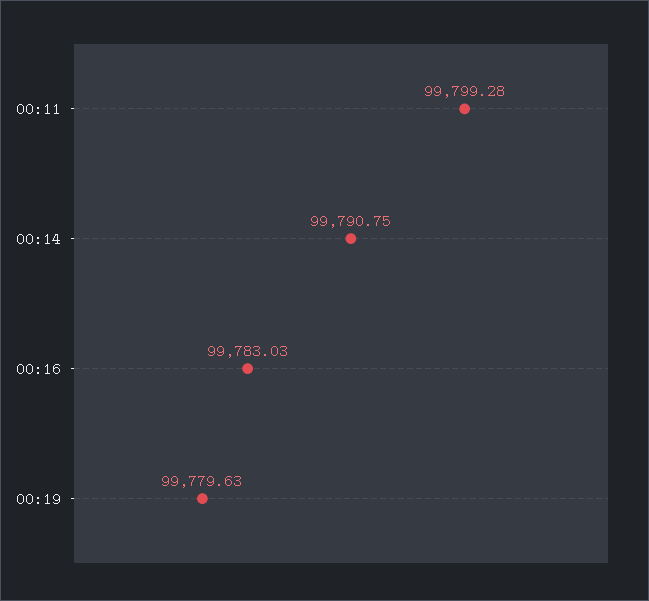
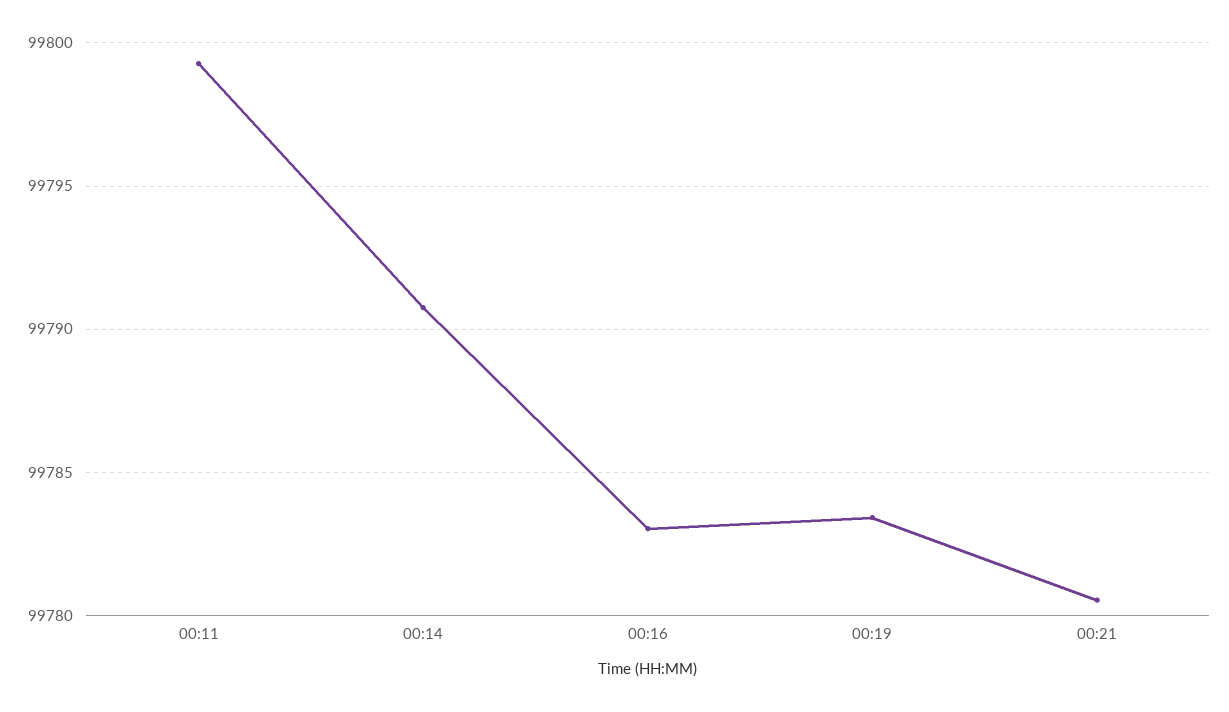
00:19: 99779.63 -> 99783.5
00:21: none -> 99780.5

